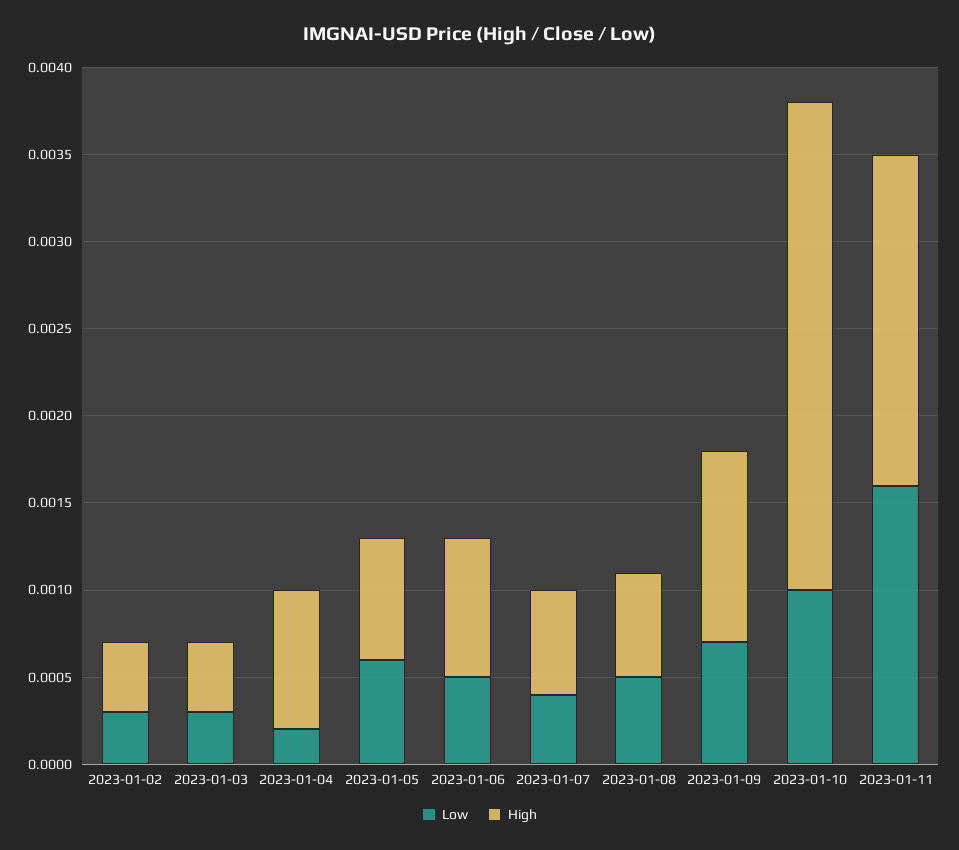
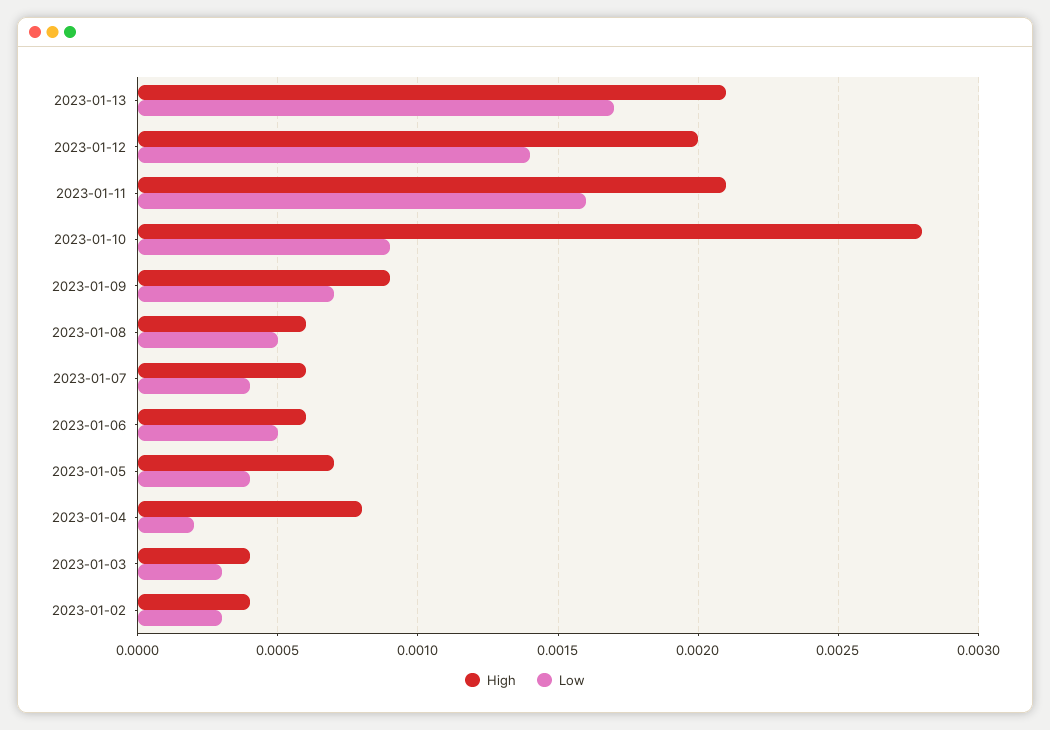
Low, 2023-01-05: 0.0006 -> 0.0004
High, 2023-01-06: 0.0008 -> 0.0006
High, 2023-01-09: 0.0011 -> 0.0009
Low, 2023-01-10: 0.001 -> 0.0009
High, 2023-01-11: 0.0019 -> 0.0021
High, 2023-01-13: none -> 0.0021
Low, 2023-01-13: none -> 0.0017
High, 2023-01-12: none -> 0.002
Low, 2023-01-12: none -> 0.0014

